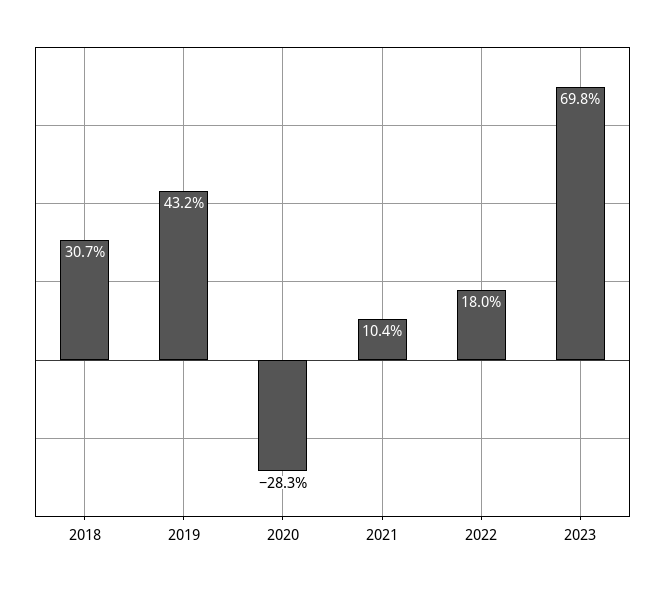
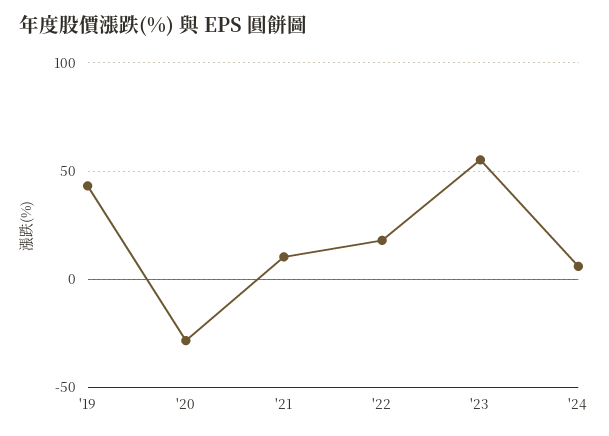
2018: 30.7 -> none
2023: 69.8 -> 55
'24: none -> 5

